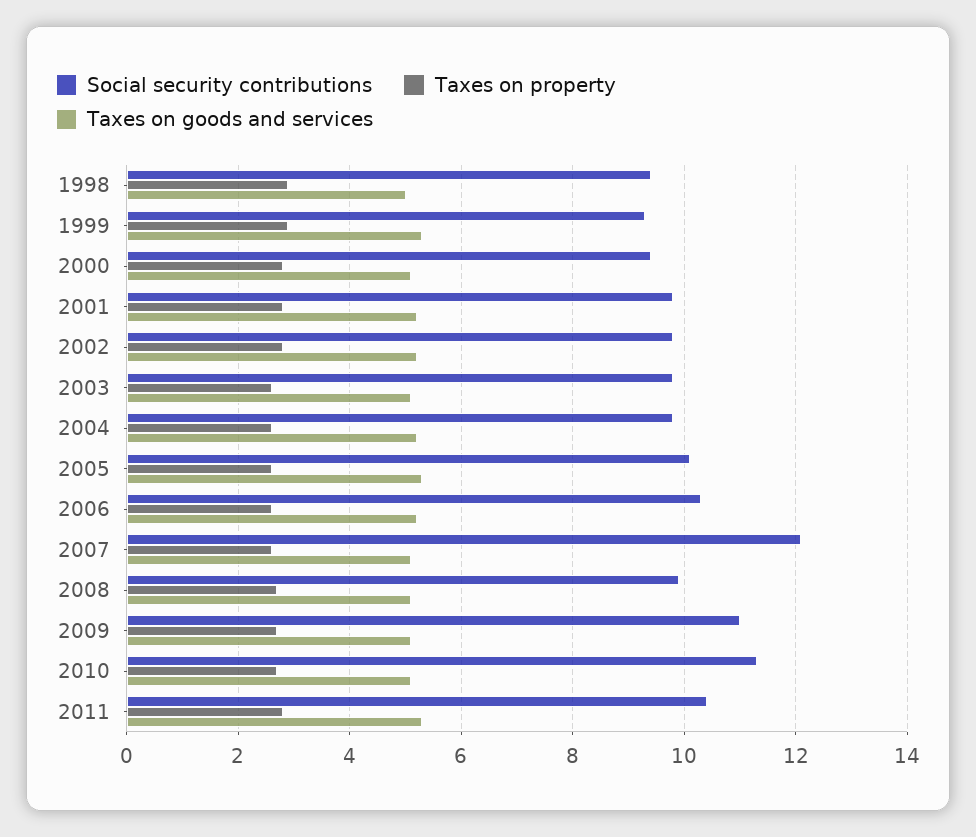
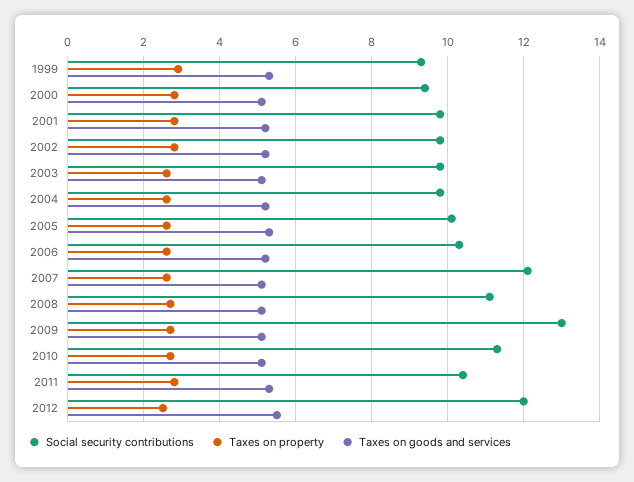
Social security contributions, 1998: 9.5 -> none
Taxes on property, 1998: 3 -> none
Taxes on goods and services, 1998: 5 -> none
Social security contributions, 2008: 10 -> 11
Social security contributions, 2009: 11 -> 13
Social security contributions, 2012: none -> 12
Taxes on property, 2012: none -> 2.5
Taxes on goods and services, 2012: none -> 5.5

